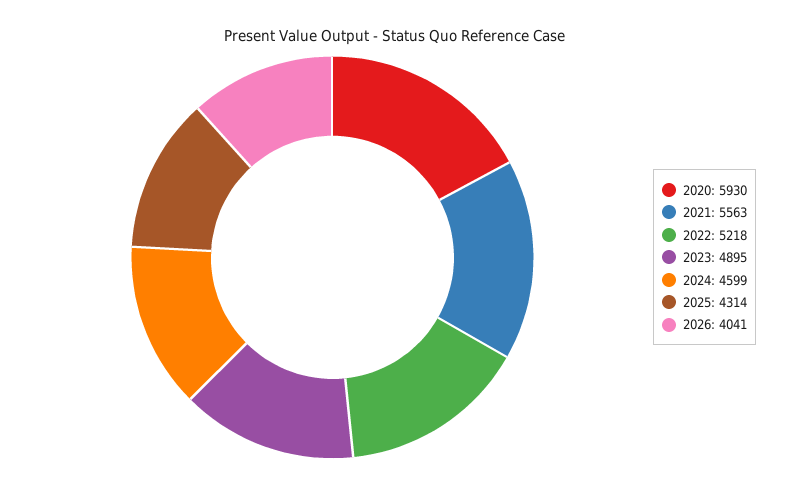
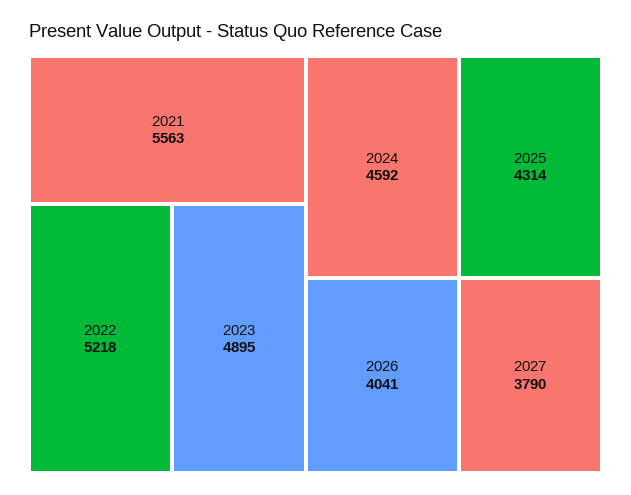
2020: 5930 -> none
2024: 4599 -> 4592
2027: none -> 3790

